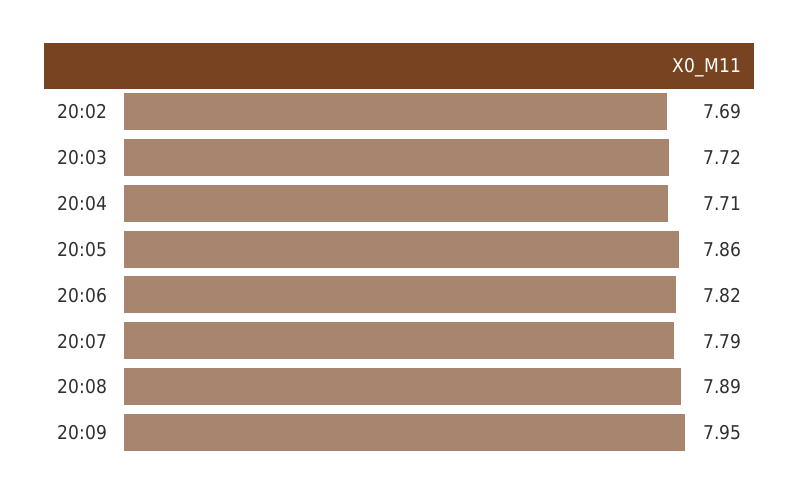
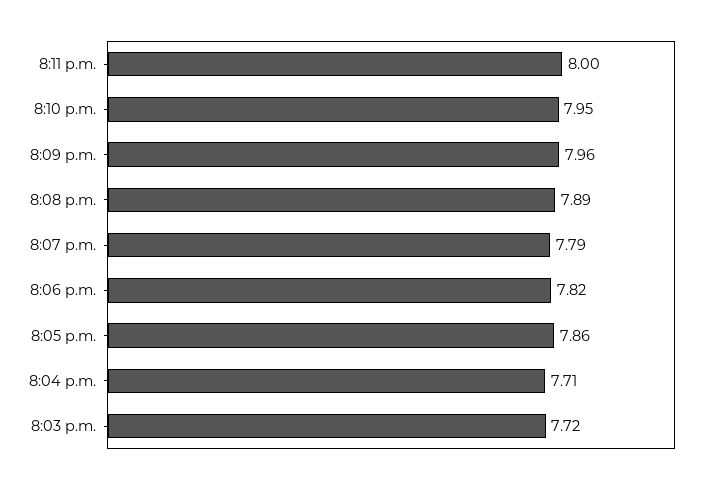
20:02: 7.69 -> none
20:09: 7.95 -> 7.96
8:11 p.m.: none -> 8
8:10 p.m.: none -> 7.95

